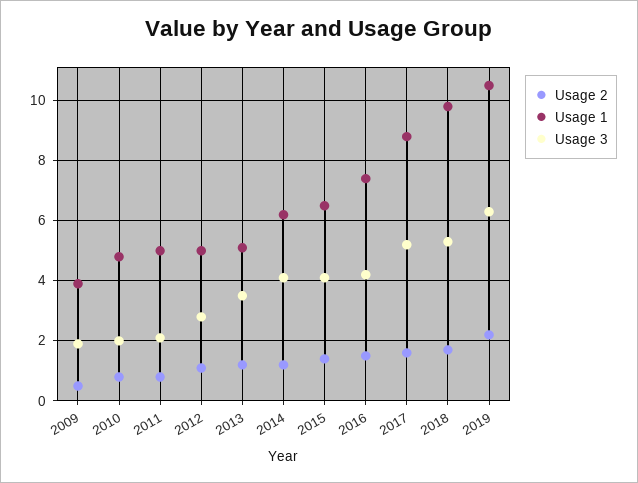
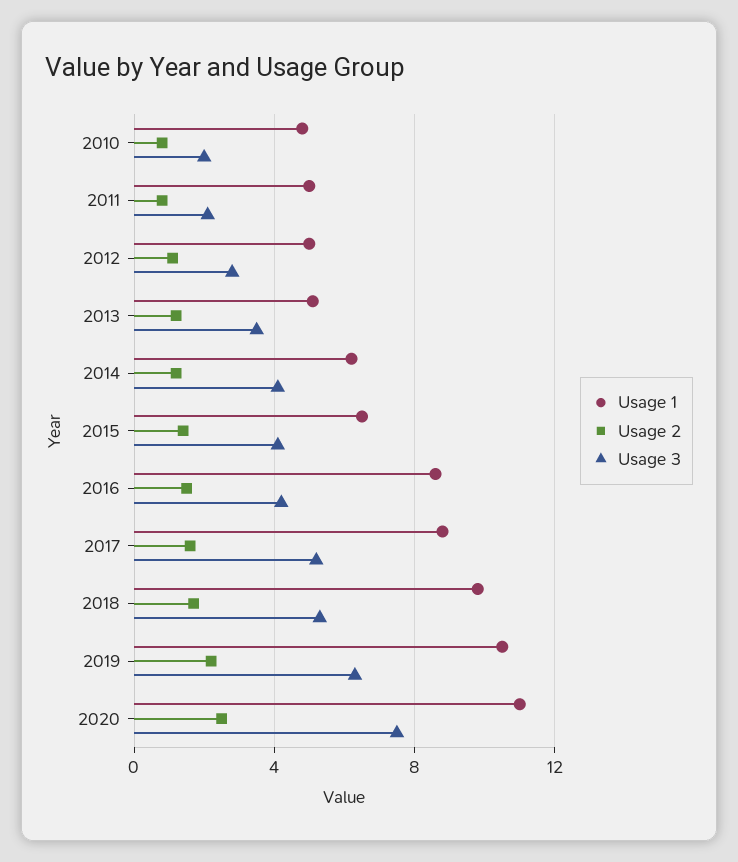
Usage 2, 2009: 0.5 -> none
Usage 1, 2009: 4 -> none
Usage 3, 2009: 2 -> none
Usage 1, 2016: 7.5 -> 8.5
Usage 1, 2020: none -> 11
Usage 2, 2020: none -> 2.5
Usage 3, 2020: none -> 7.5

